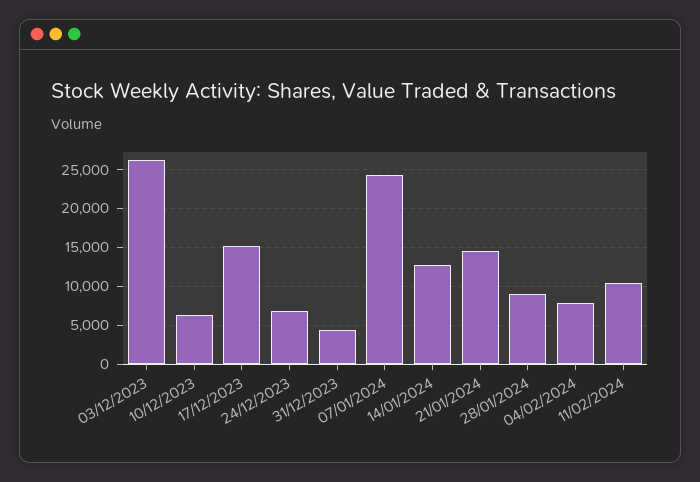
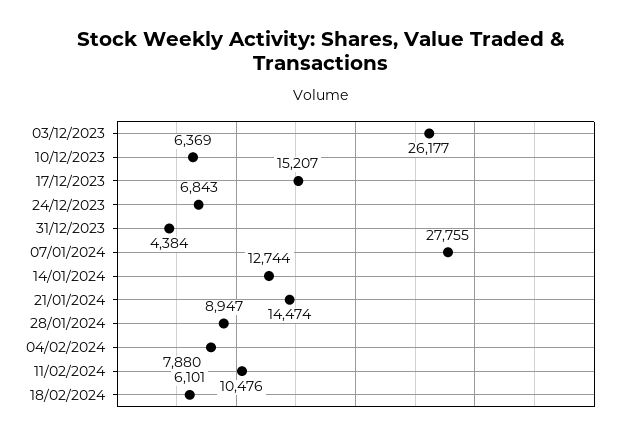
07/01/2024: 24000 -> 27755
18/02/2024: none -> 6101

